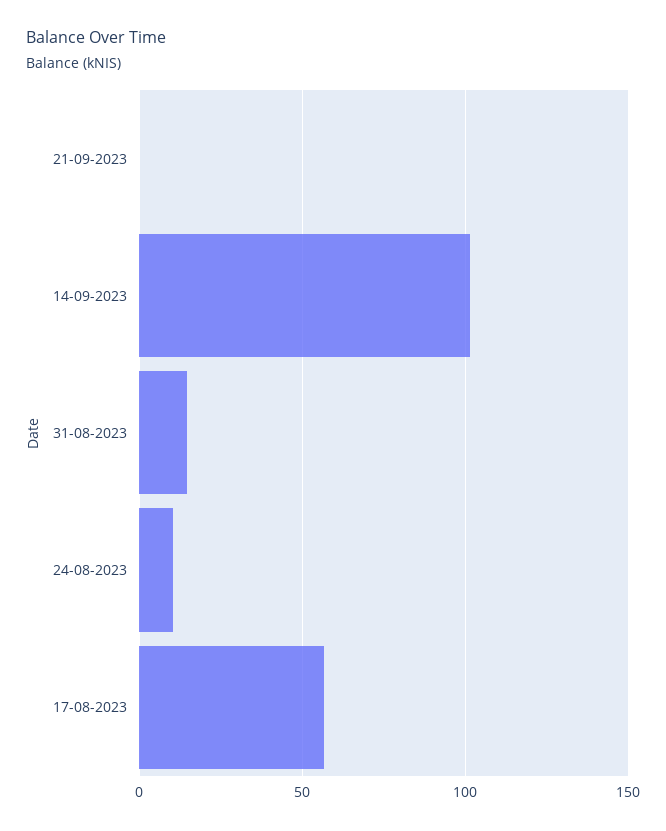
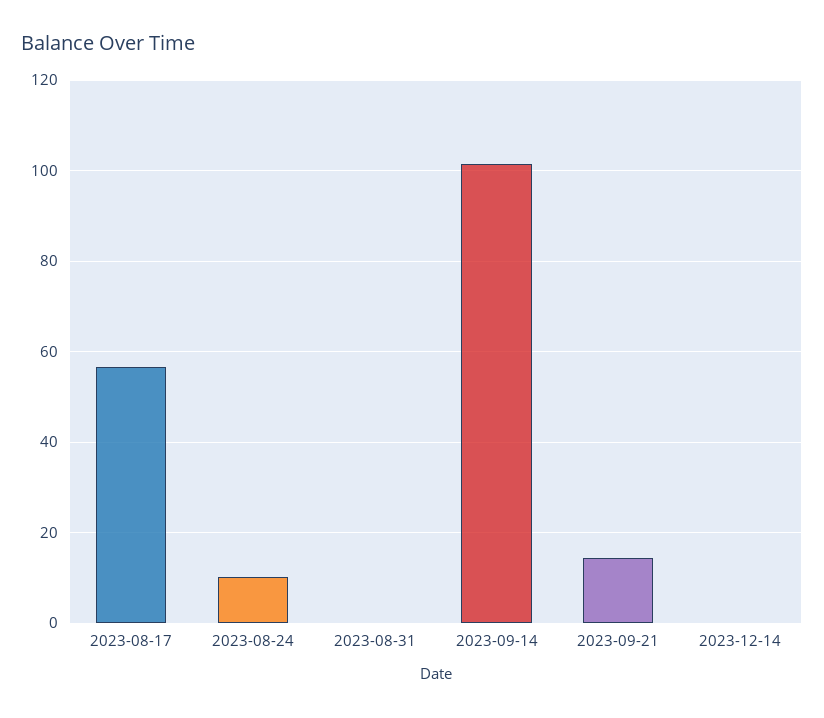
21-09-2023: 0 -> 14
31-08-2023: 15 -> 0
2023-12-14: none -> 0

